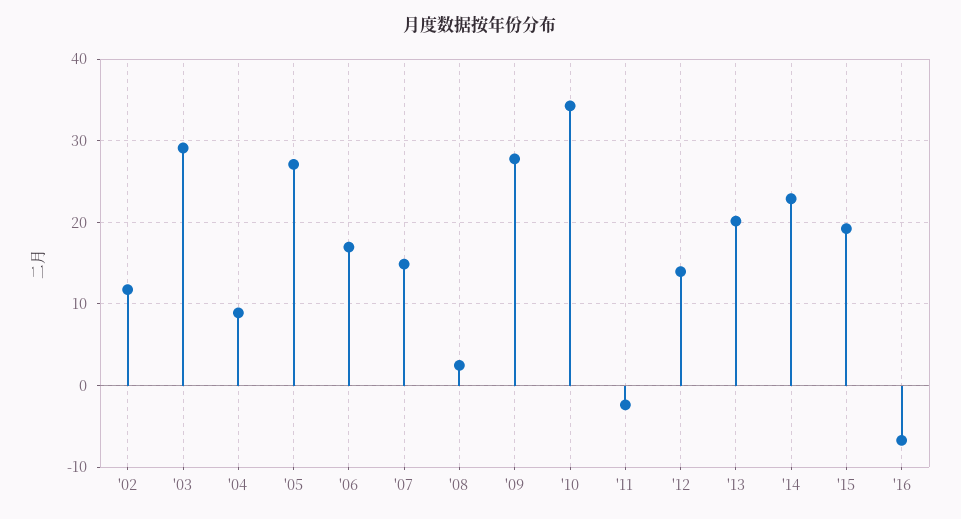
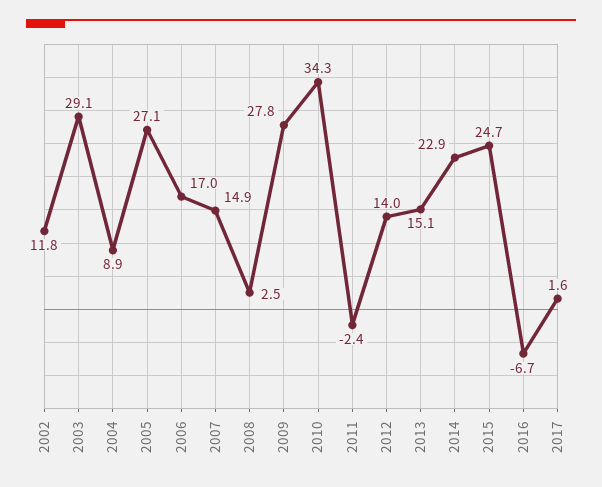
'13: 20 -> 15.1
'15: 19 -> 24.7
2017: none -> 1.6

